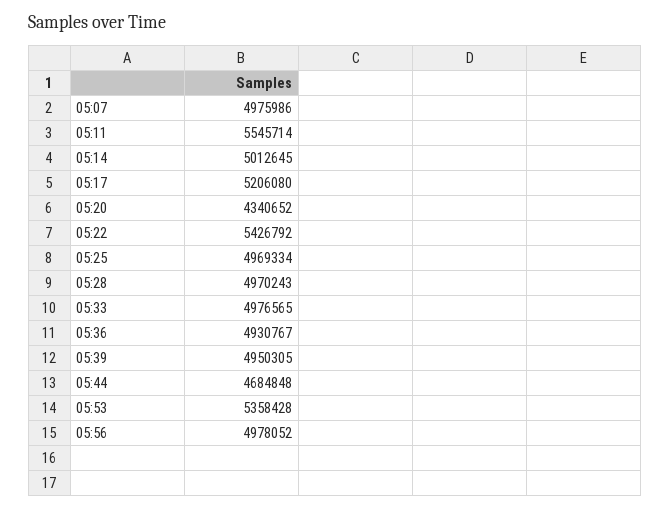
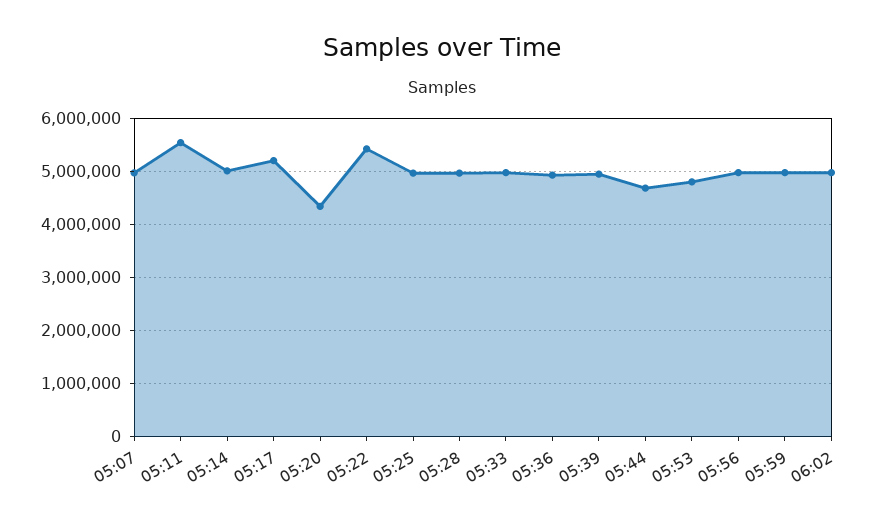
05:53: 5358428 -> 4800000
05:59: none -> 5000000
06:02: none -> 5000000

